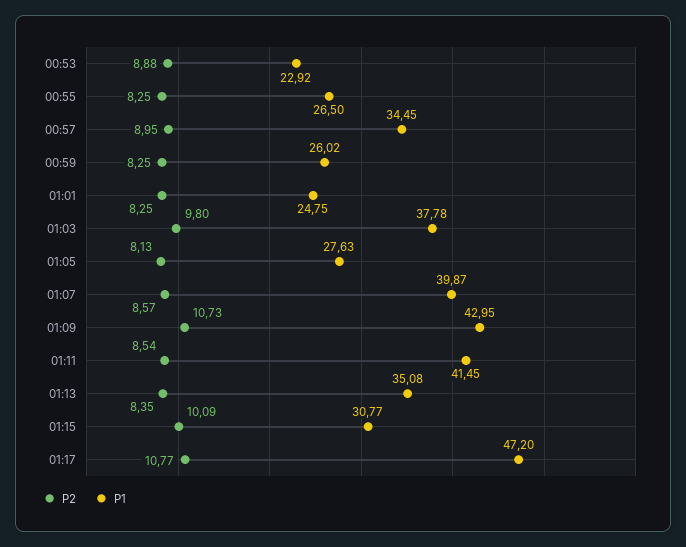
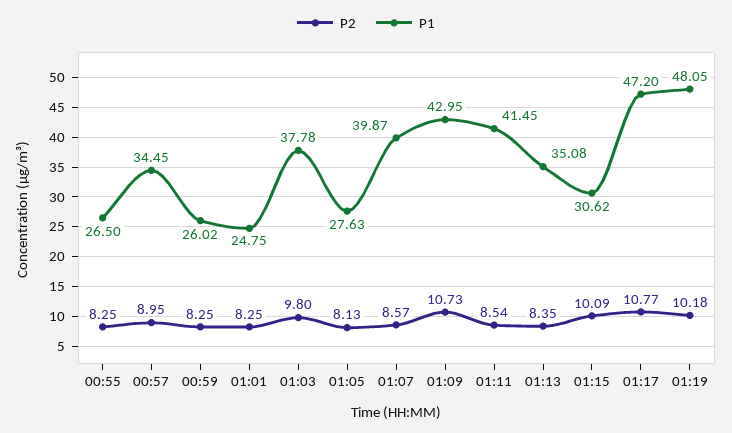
P2, 00:53: 8.88 -> none
P1, 00:53: 22.92 -> none
P1, 01:15: 30.77 -> 30.62
P2, 01:19: none -> 10.18
P1, 01:19: none -> 48.05

